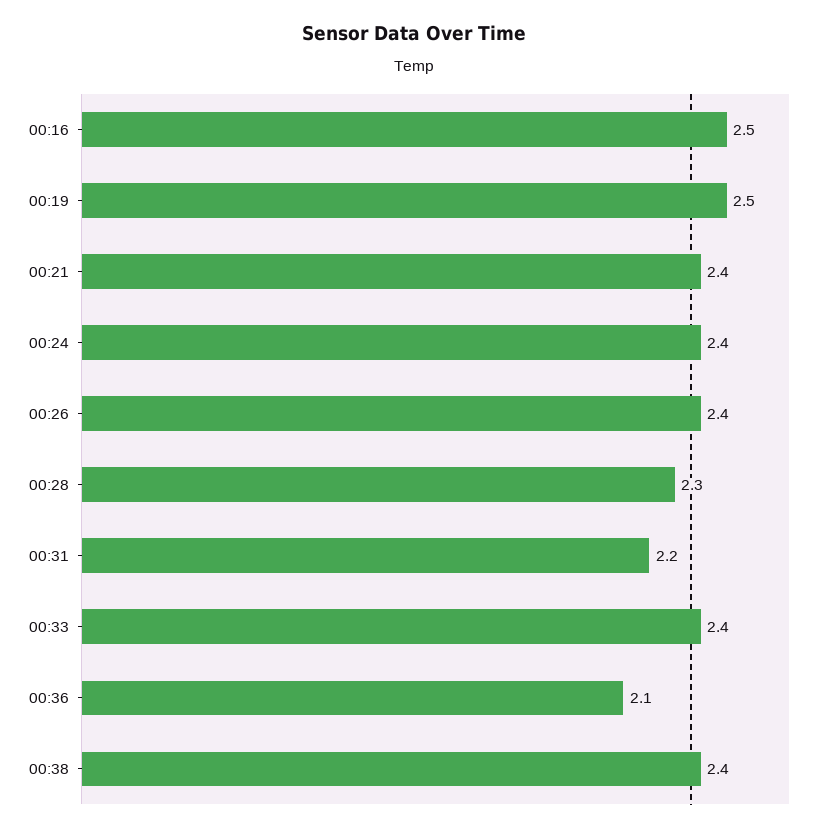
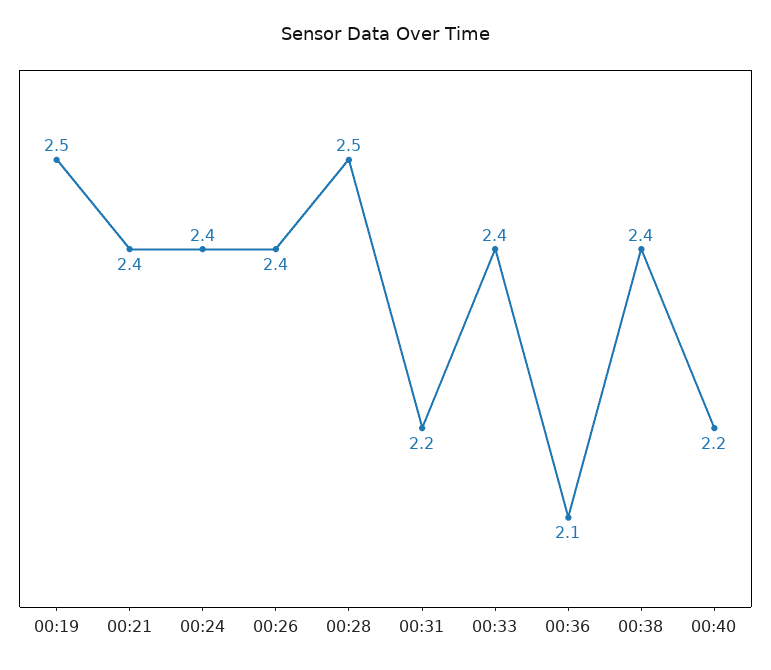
00:16: 2.5 -> none
00:28: 2.3 -> 2.5
00:40: none -> 2.2

